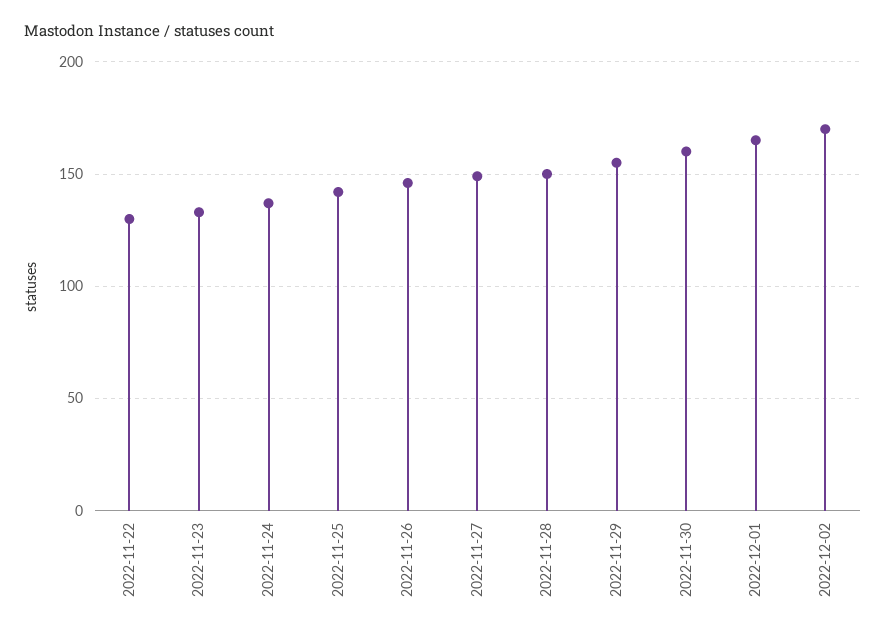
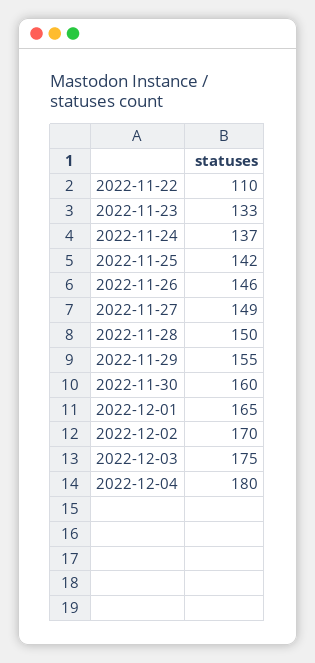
2022-11-22: 130 -> 110
2022-12-03: none -> 175
2022-12-04: none -> 180

